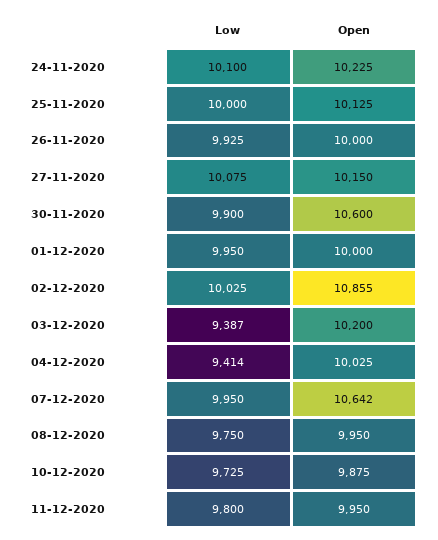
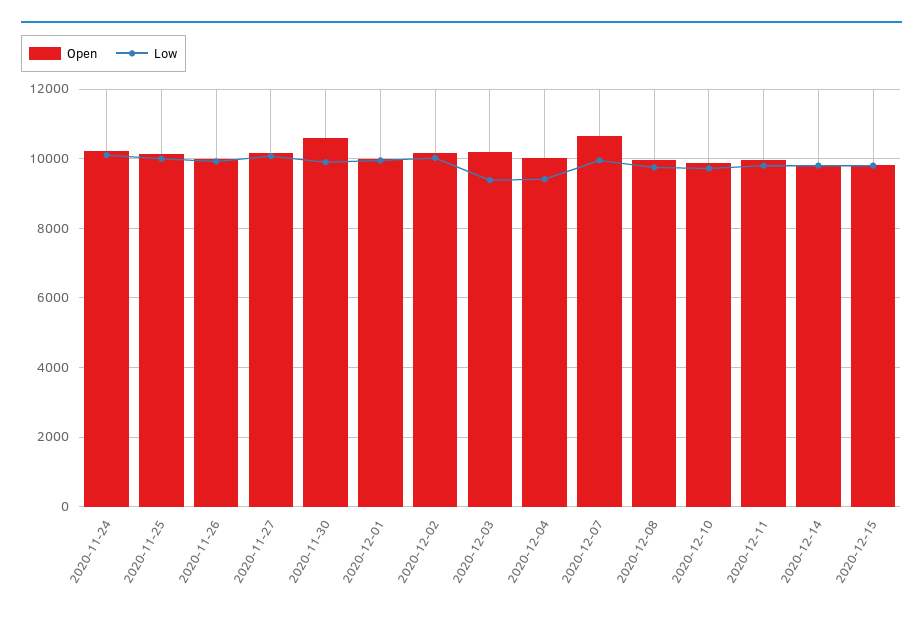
Open, 02-12-2020: 10855 -> 10200
Open, 2020-12-14: none -> 9800
Low, 2020-12-14: none -> 9800
Open, 2020-12-15: none -> 9800
Low, 2020-12-15: none -> 9800

